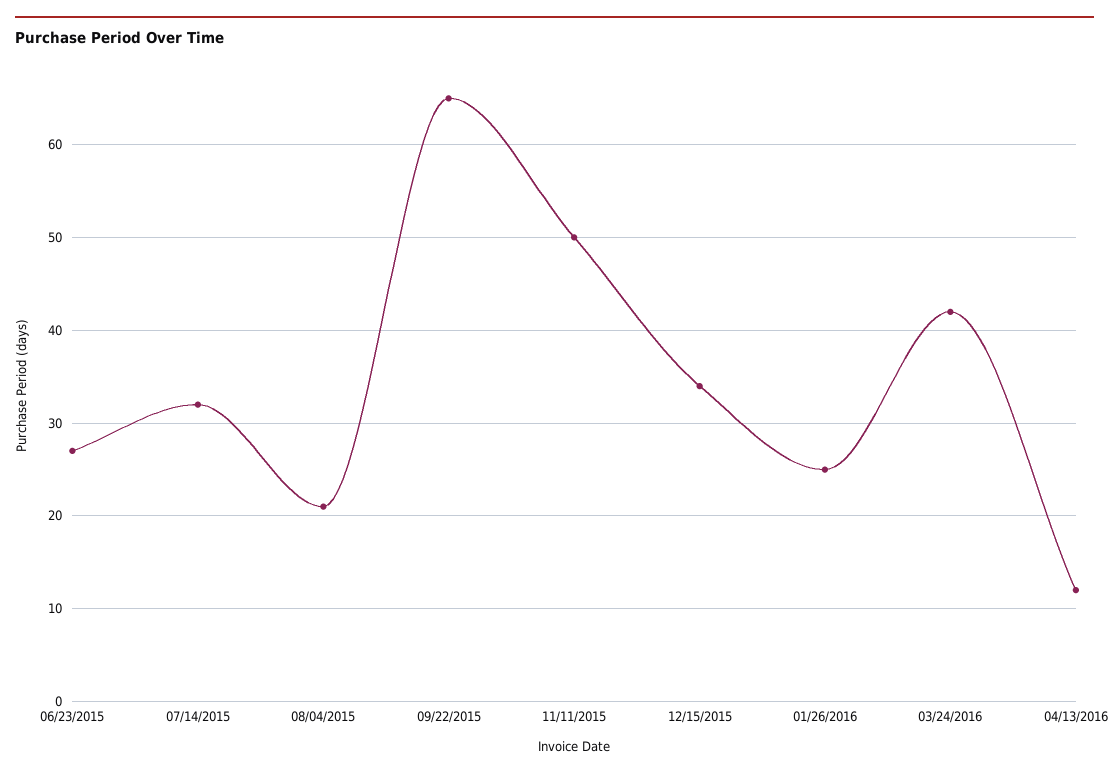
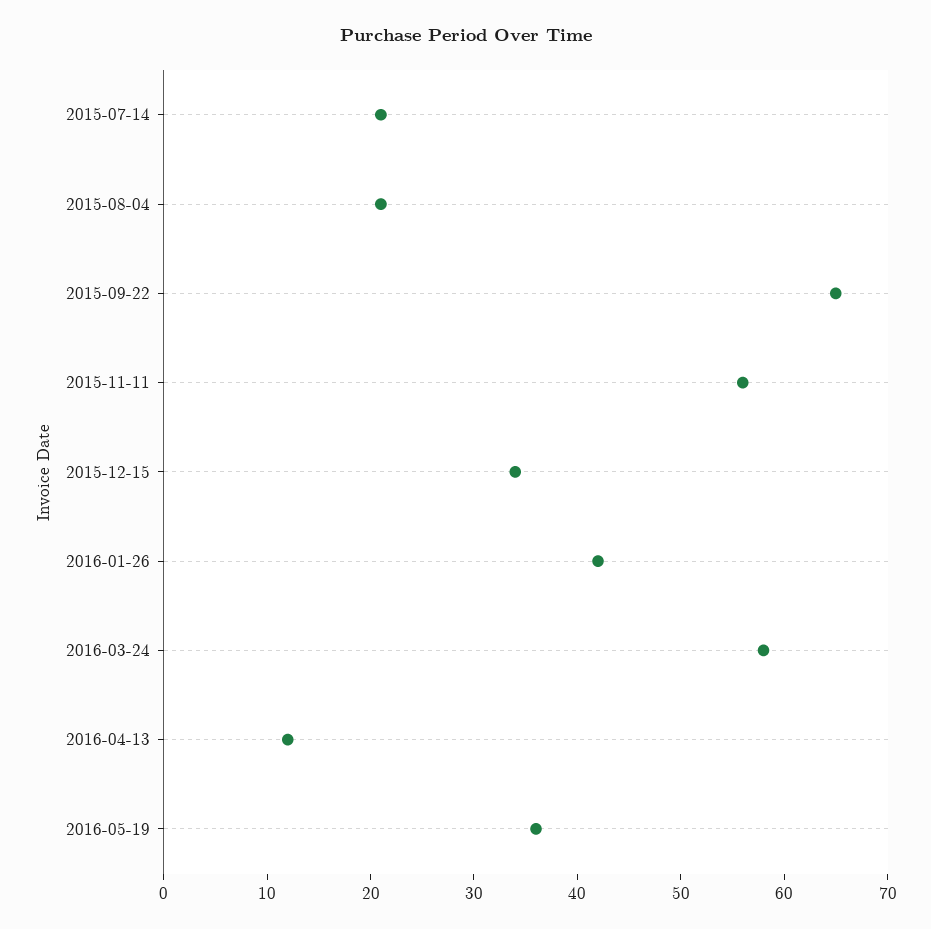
06/23/2015: 27 -> none
07/14/2015: 32 -> 21
11/11/2015: 50 -> 56
01/26/2016: 25 -> 42
03/24/2016: 42 -> 58
2016-05-19: none -> 36

